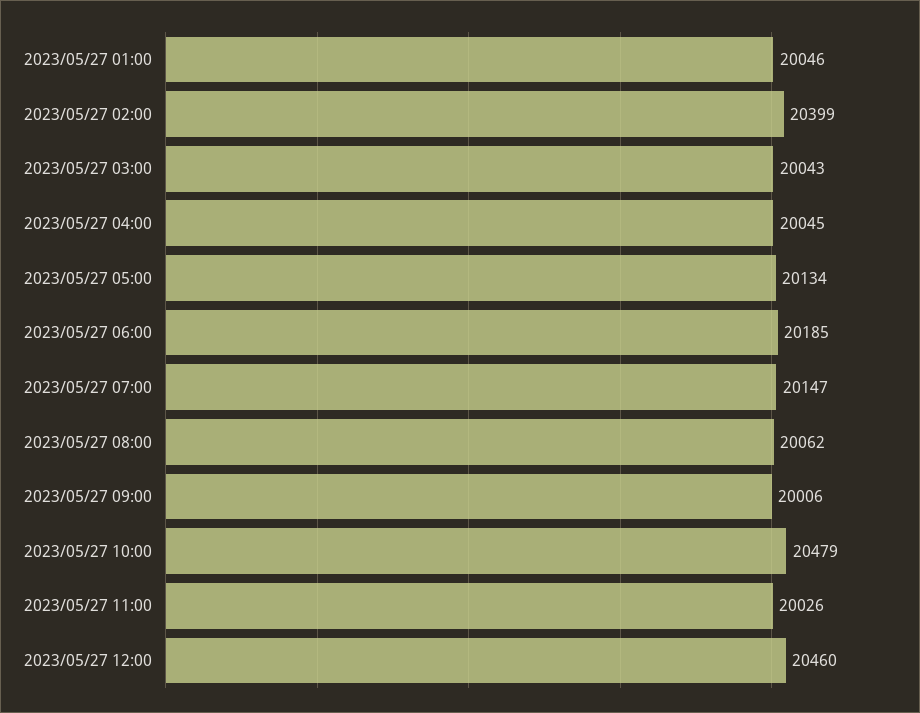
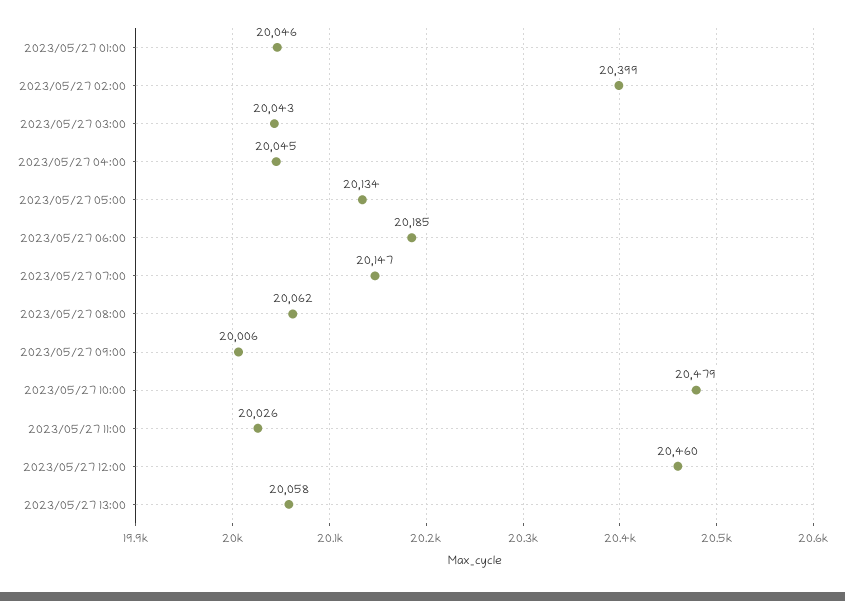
2023/05/27 13:00: none -> 20058

